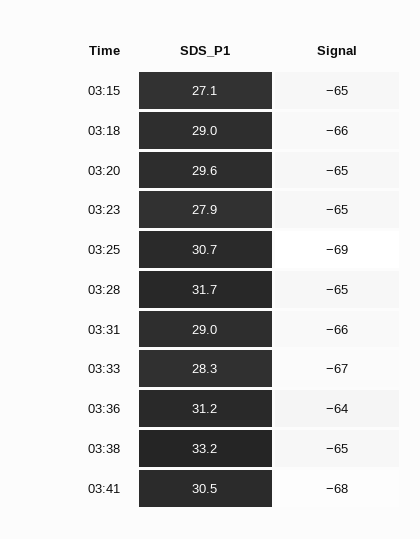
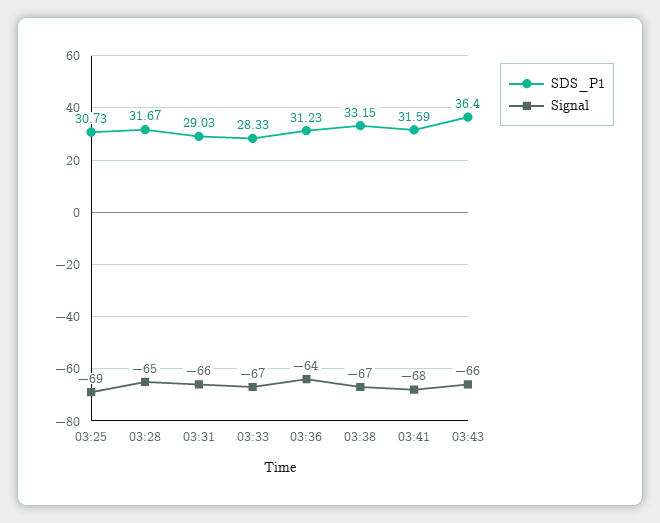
SDS_P1, 03:15: 27.1 -> none
Signal, 03:15: -65 -> none
SDS_P1, 03:18: 29 -> none
Signal, 03:18: -66 -> none
SDS_P1, 03:20: 29.6 -> none
Signal, 03:20: -65 -> none
SDS_P1, 03:23: 27.9 -> none
Signal, 03:23: -65 -> none
Signal, 03:38: -65 -> -67
SDS_P1, 03:41: 30.5 -> 31.59
SDS_P1, 03:43: none -> 36.4
Signal, 03:43: none -> -66

